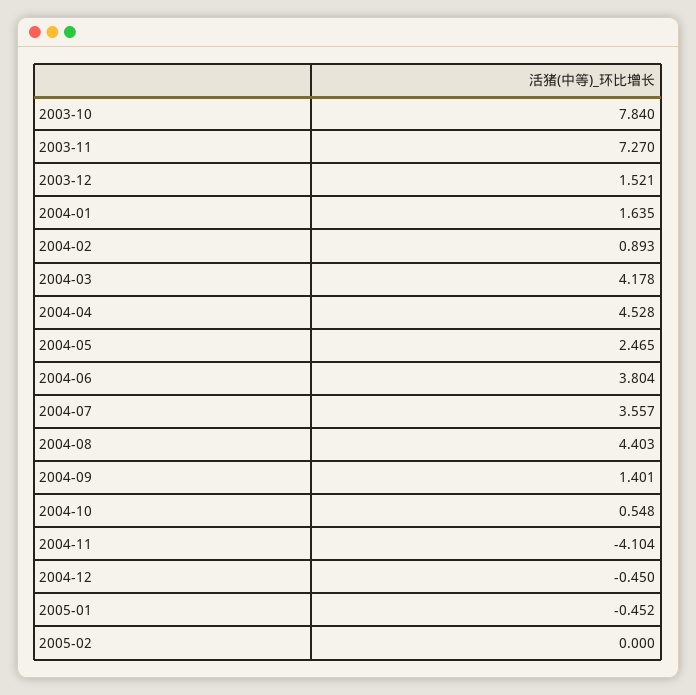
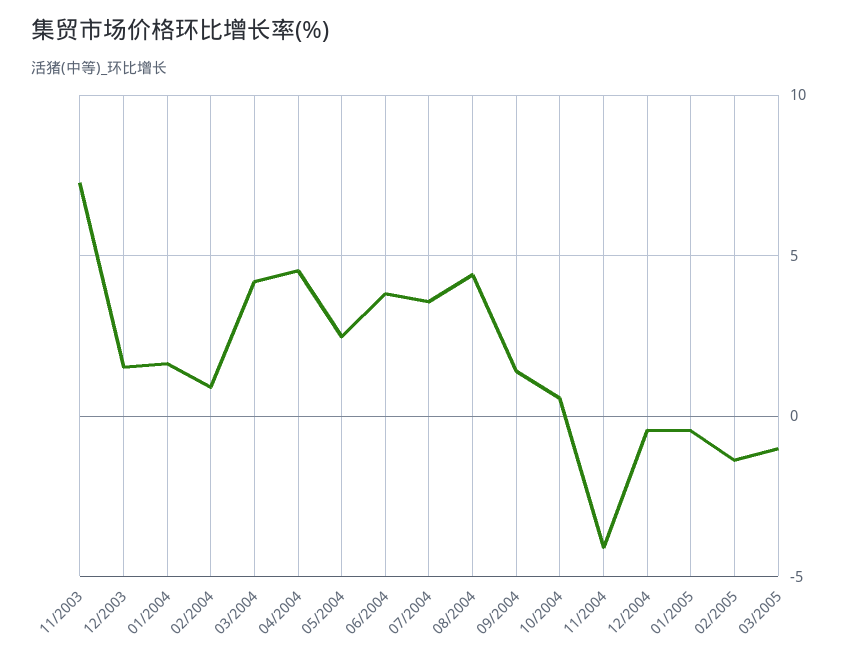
2003-10: 7.84 -> none
2005-02: 0 -> -1.5
03/2005: none -> -1

